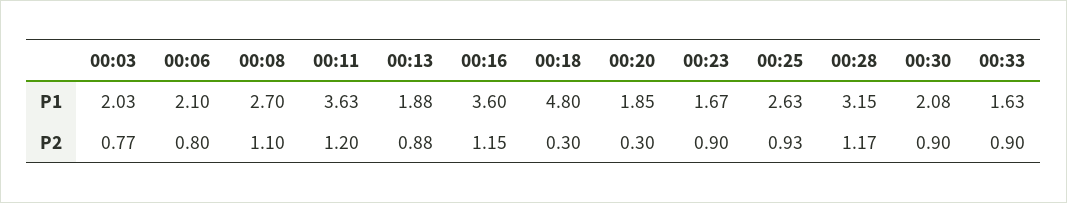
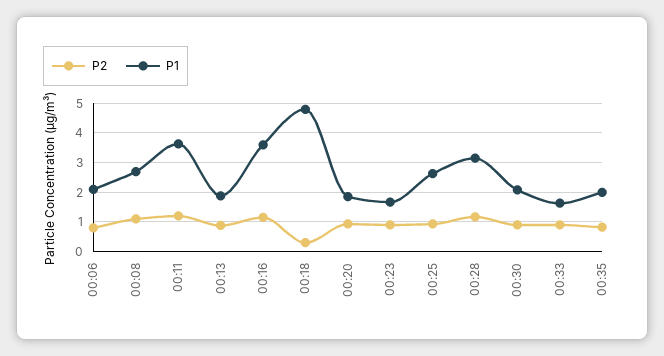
P1, 00:03: 2.03 -> none
P2, 00:03: 0.77 -> none
P2, 00:20: 0.3 -> 1
P2, 00:35: none -> 0.75
P1, 00:35: none -> 2

